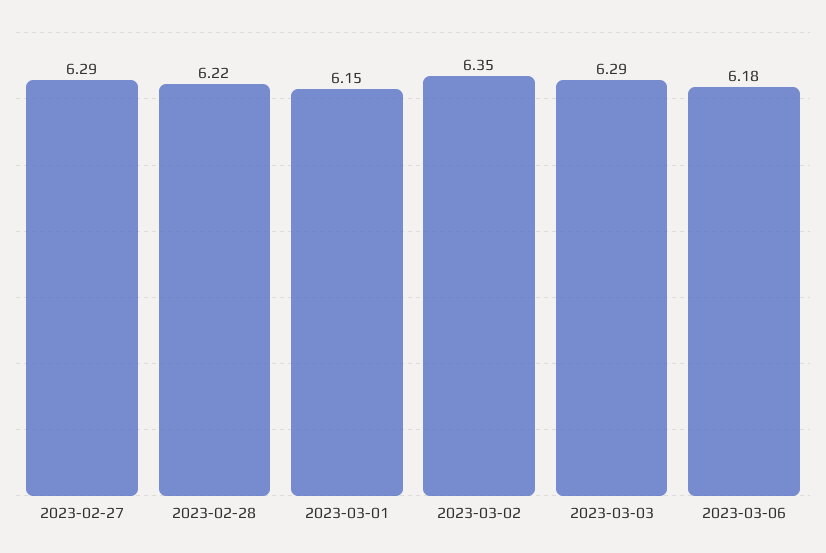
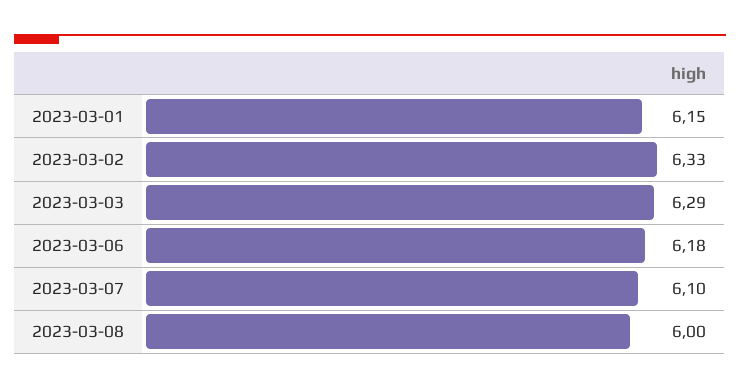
2023-02-27: 6.29 -> none
2023-02-28: 6.22 -> none
2023-03-02: 6.35 -> 6.33
2023-03-07: none -> 6.1
2023-03-08: none -> 6

